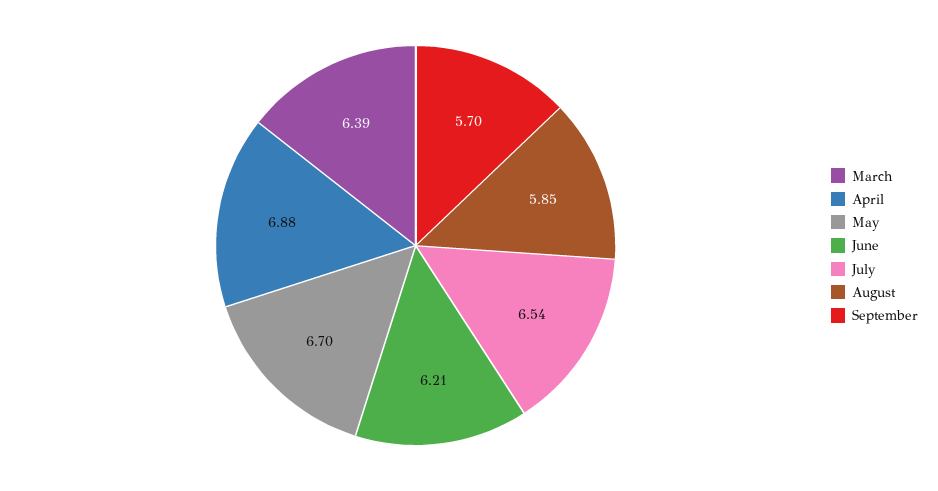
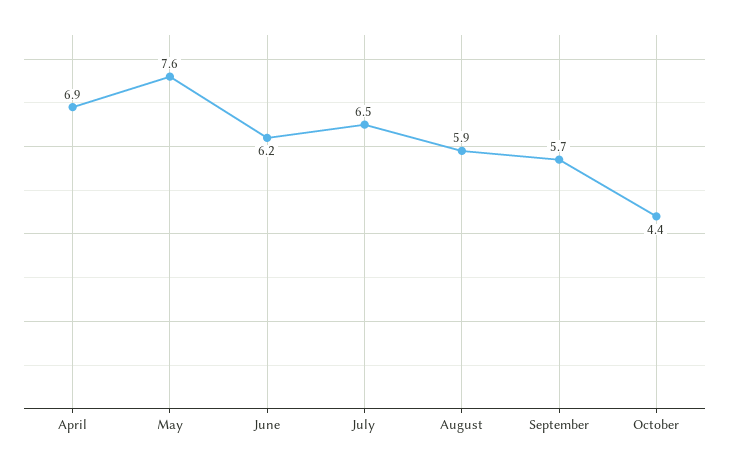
March: 6.39 -> none
May: 6.7 -> 7.6
October: none -> 4.4

